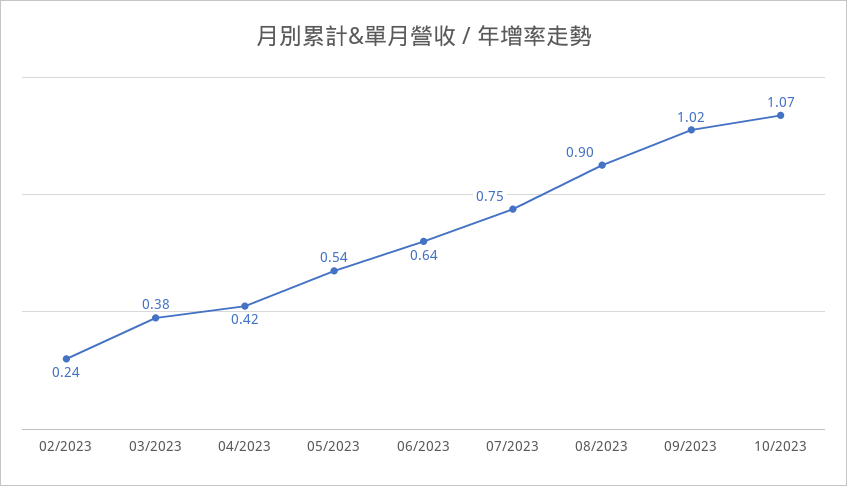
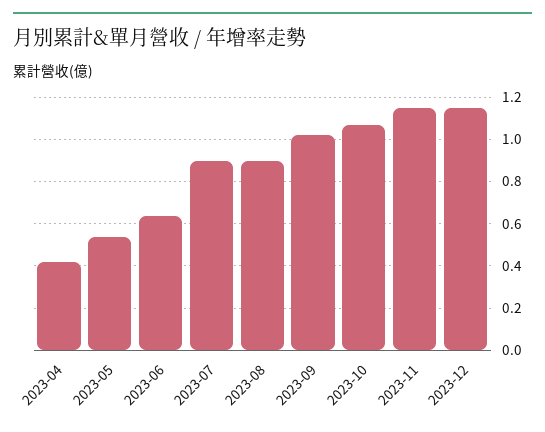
02/2023: 0.24 -> none
03/2023: 0.38 -> none
07/2023: 0.75 -> 0.9
2023-11: none -> 1.15
2023-12: none -> 1.15

